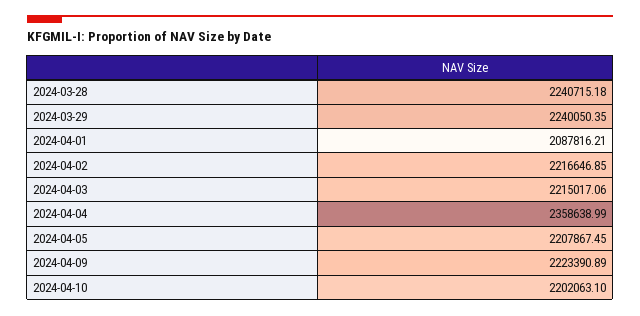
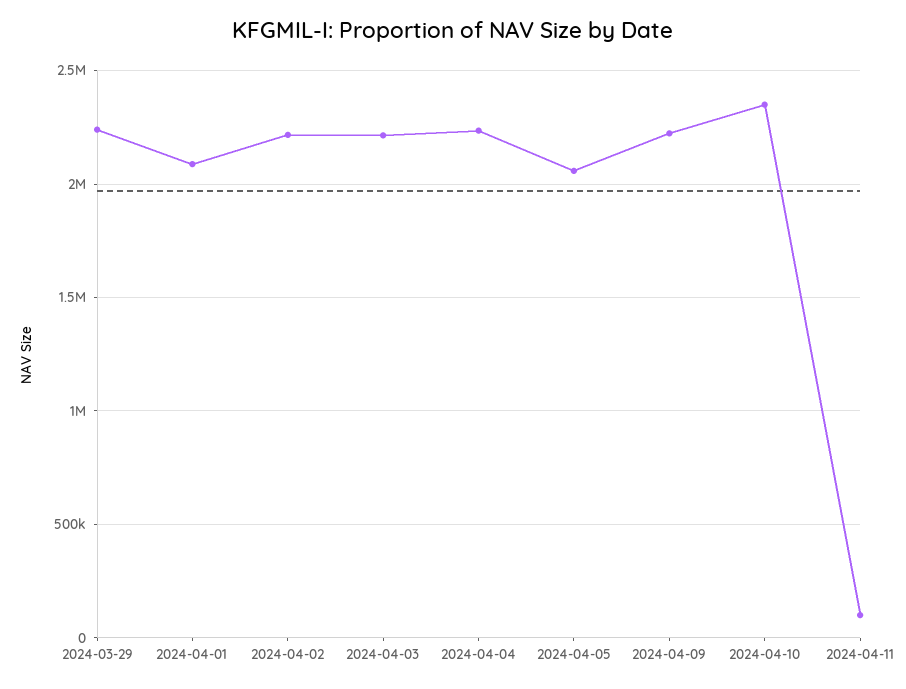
2024-03-28: 2240715.18 -> none
2024-04-04: 2358638.99 -> 2250000
2024-04-05: 2207867.45 -> 2050000
2024-04-10: 2202063.1 -> 2350000
2024-04-11: none -> 100000

